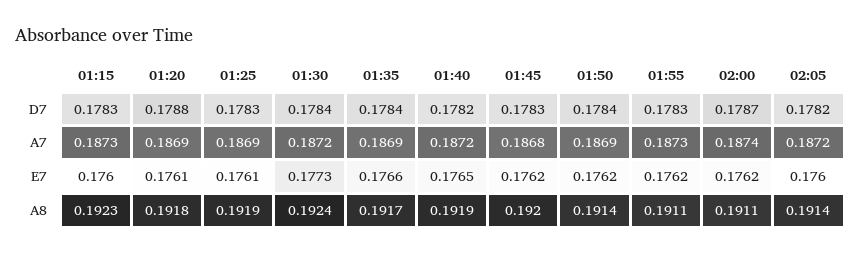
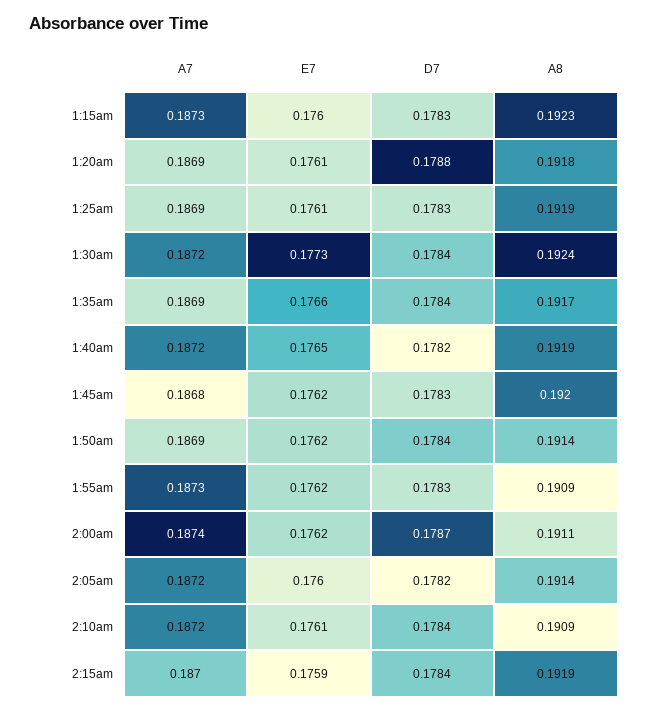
01:55, A8: 0.1911 -> 0.1909
2:10am, A7: none -> 0.1872
2:10am, E7: none -> 0.1761
2:10am, D7: none -> 0.1784
2:10am, A8: none -> 0.1909
2:15am, A7: none -> 0.187
2:15am, E7: none -> 0.1759
2:15am, D7: none -> 0.1784
2:15am, A8: none -> 0.1919

